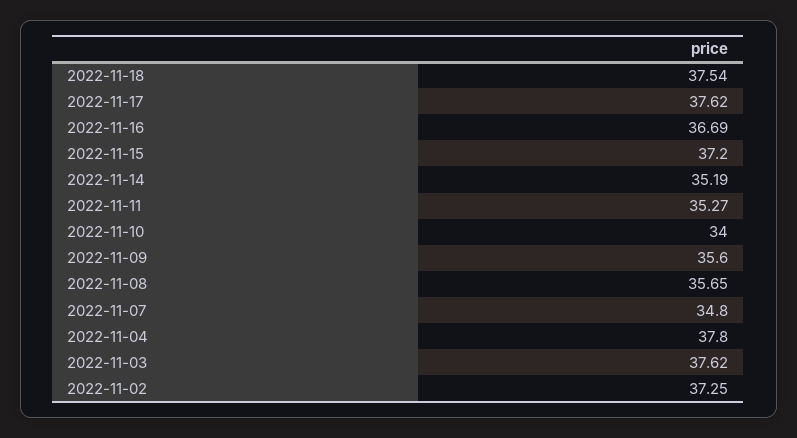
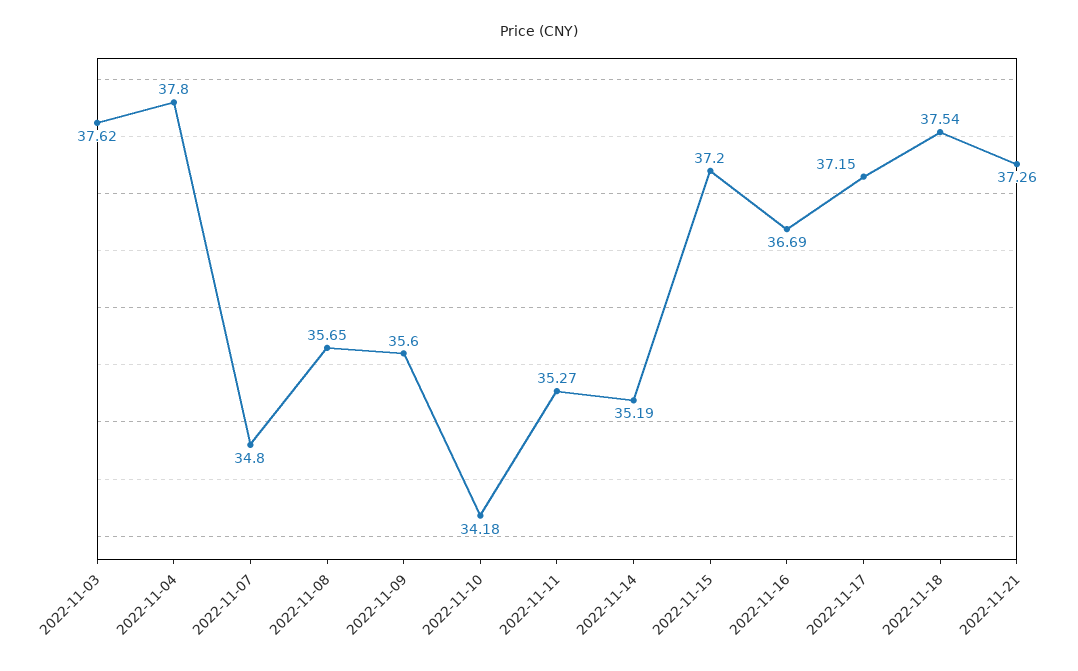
2022-11-17: 37.62 -> 37.15
2022-11-10: 34 -> 34.18
2022-11-02: 37.25 -> none
2022-11-21: none -> 37.26

